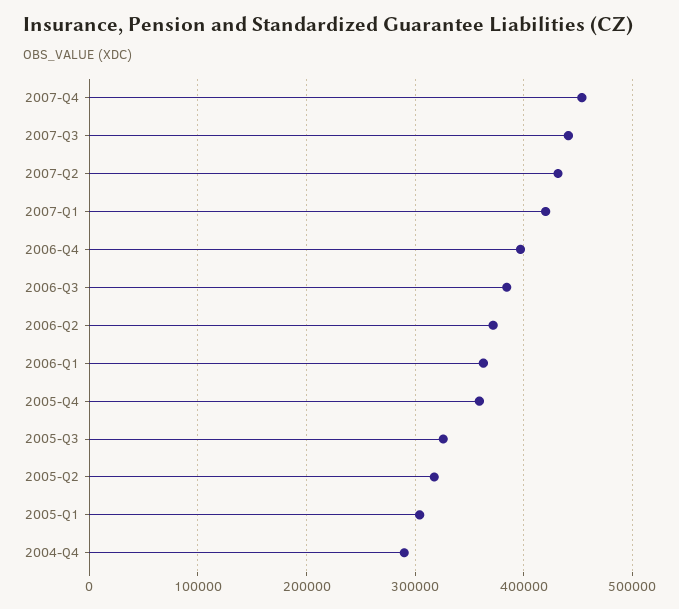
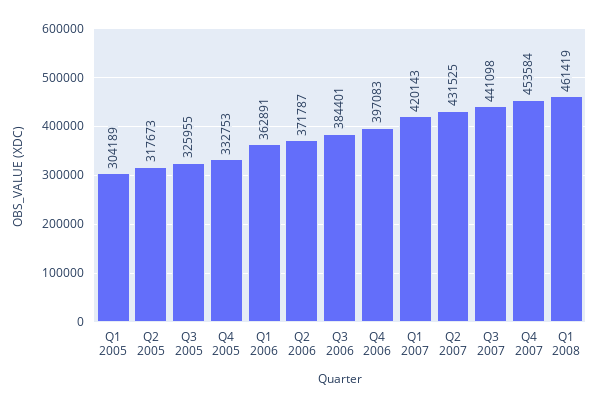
2005-Q4: 360000 -> 332753
2004-Q4: 290000 -> none
Q1 2008: none -> 461419

